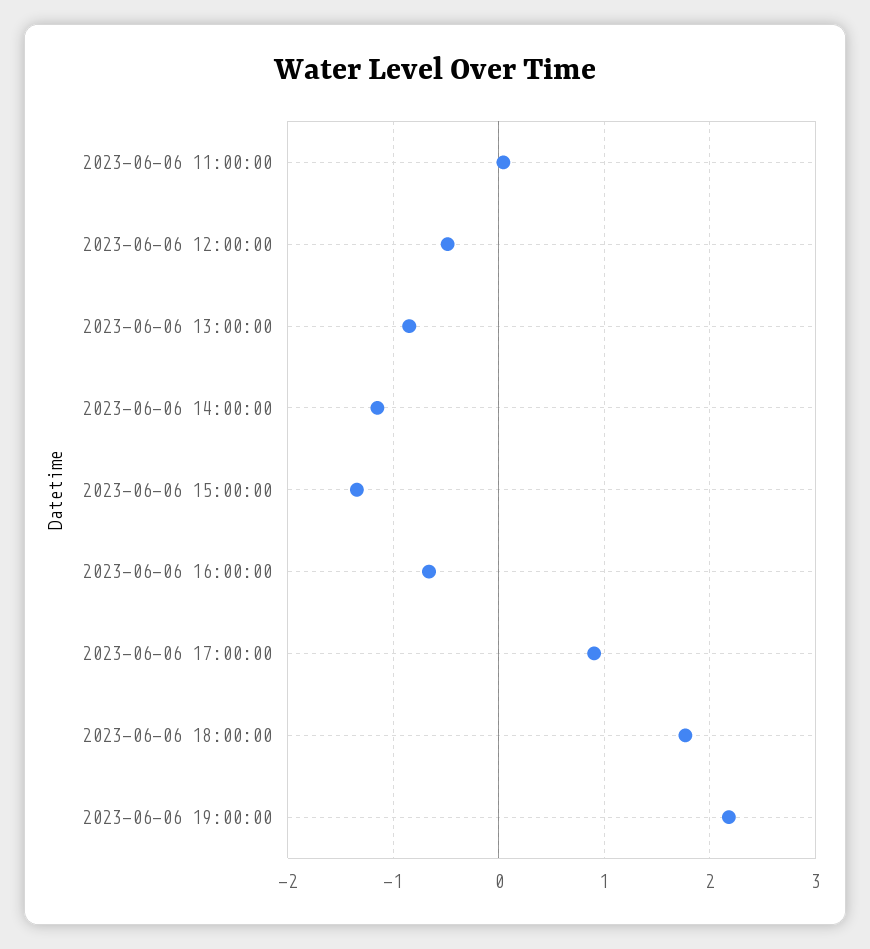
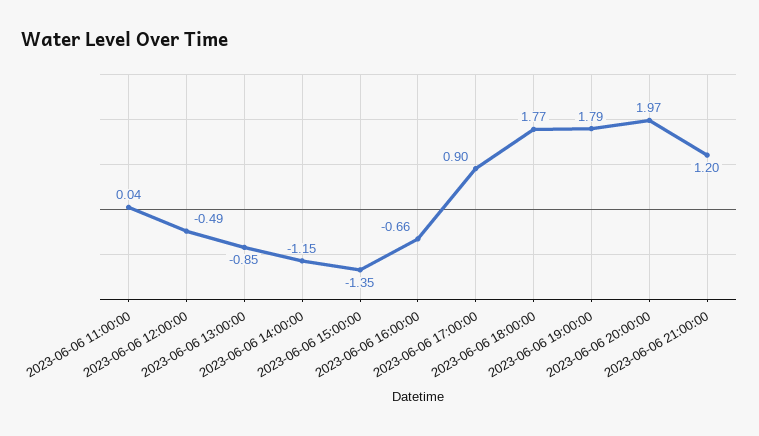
2023-06-06 19:00:00: 2.2 -> 1.79
2023-06-06 20:00:00: none -> 1.97
2023-06-06 21:00:00: none -> 1.2

